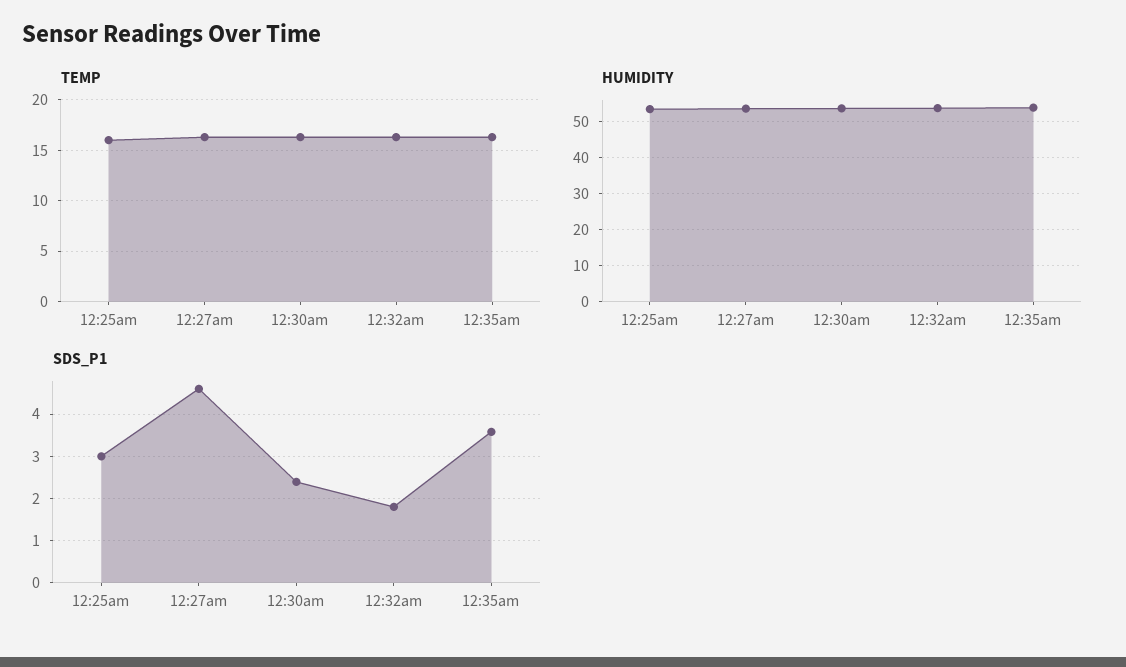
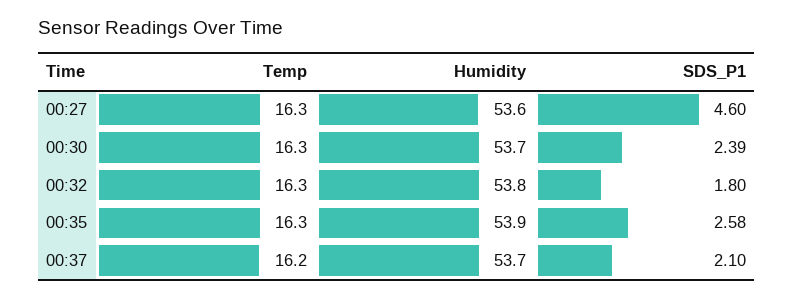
TEMP, 12:25am: 16 -> none
HUMIDITY, 12:25am: 54 -> none
SDS_P1, 12:25am: 3 -> none
SDS_P1, 12:35am: 3.6 -> 2.58
TEMP, 00:37: none -> 16.2
HUMIDITY, 00:37: none -> 53.7
SDS_P1, 00:37: none -> 2.1

